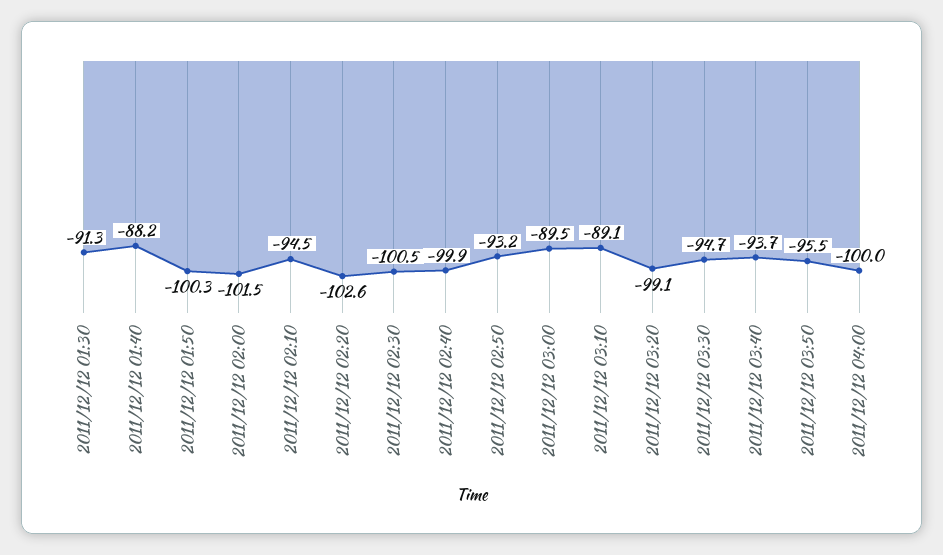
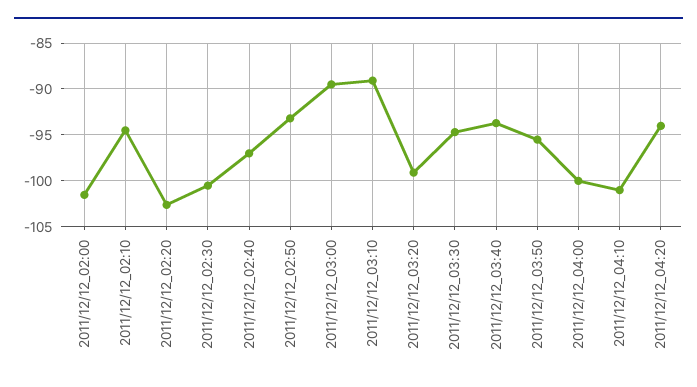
2011/12/12 01:30: -91.3 -> none
2011/12/12 01:40: -88.2 -> none
2011/12/12 01:50: -100.3 -> none
2011/12/12 02:40: -99.9 -> -97
2011/12/12_04:10: none -> -101
2011/12/12_04:20: none -> -94

